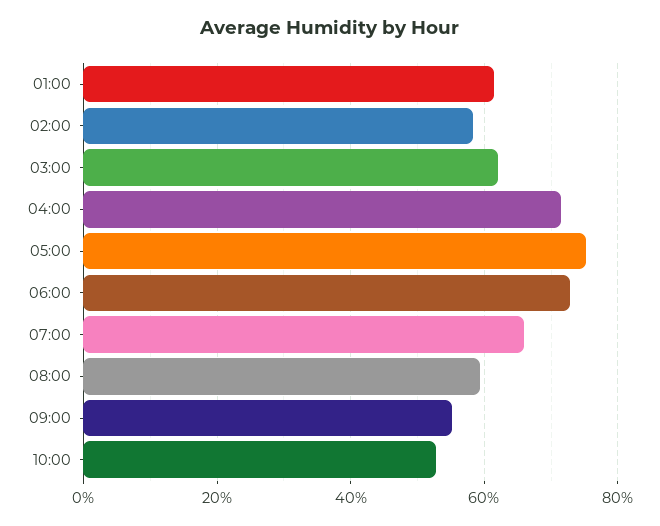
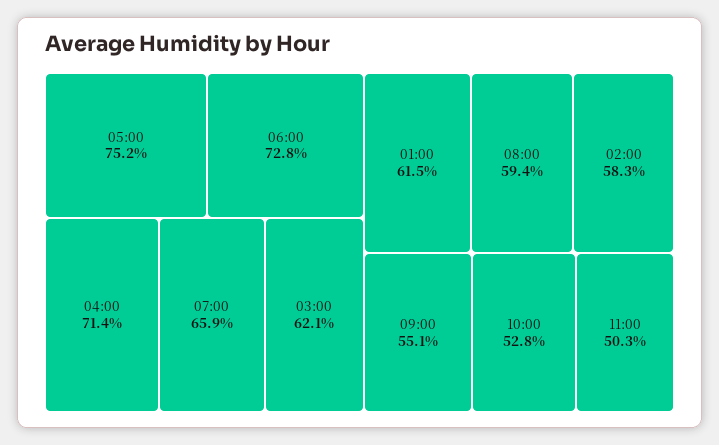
11:00: none -> 50.3

